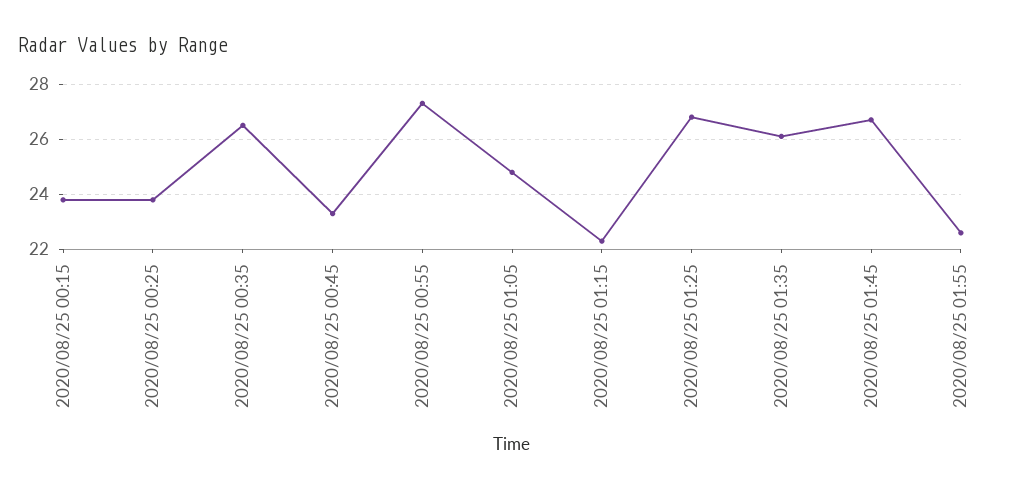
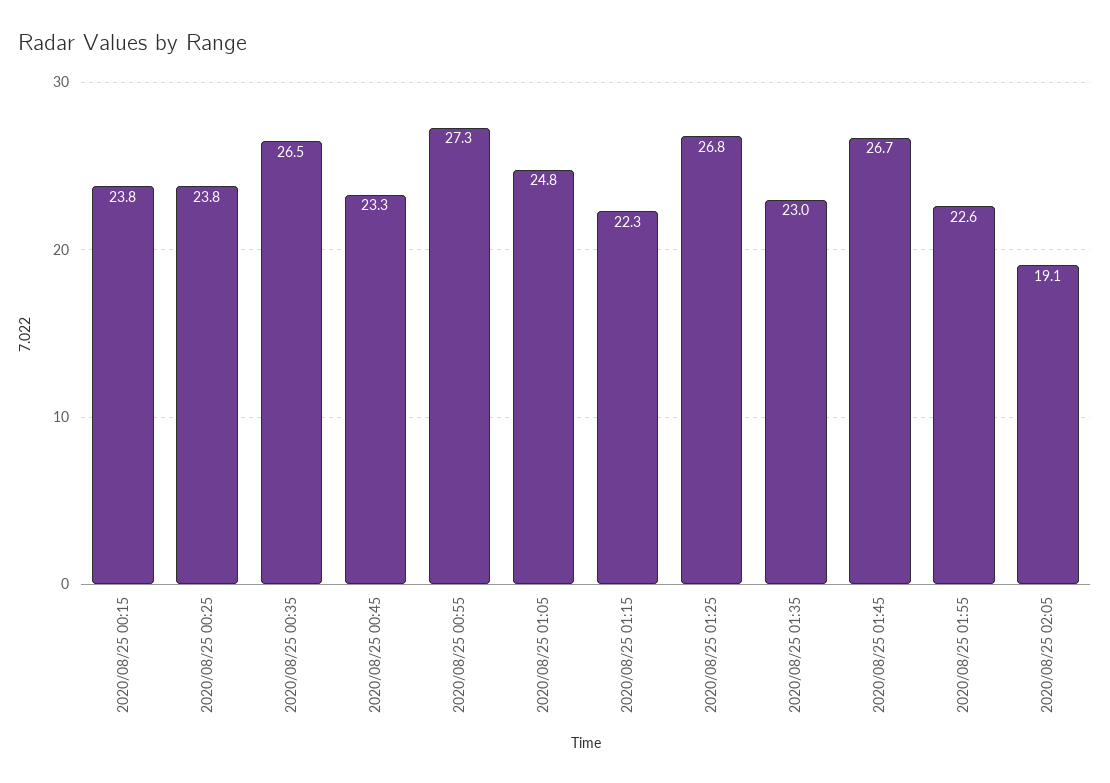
2020/08/25 01:35: 26 -> 23
2020/08/25 02:05: none -> 19.1

